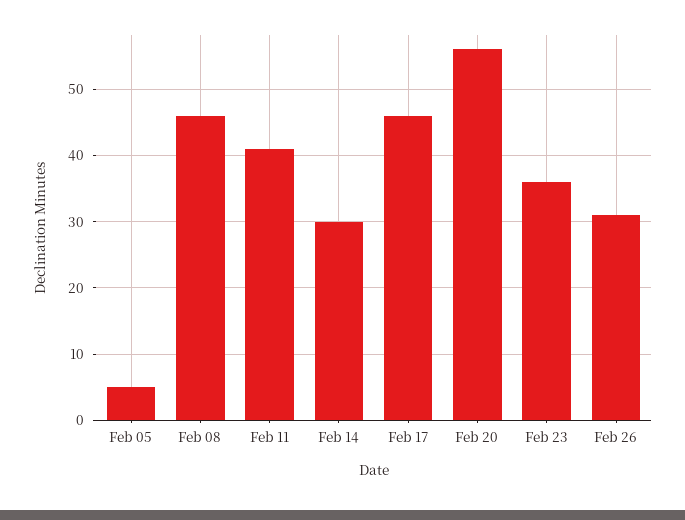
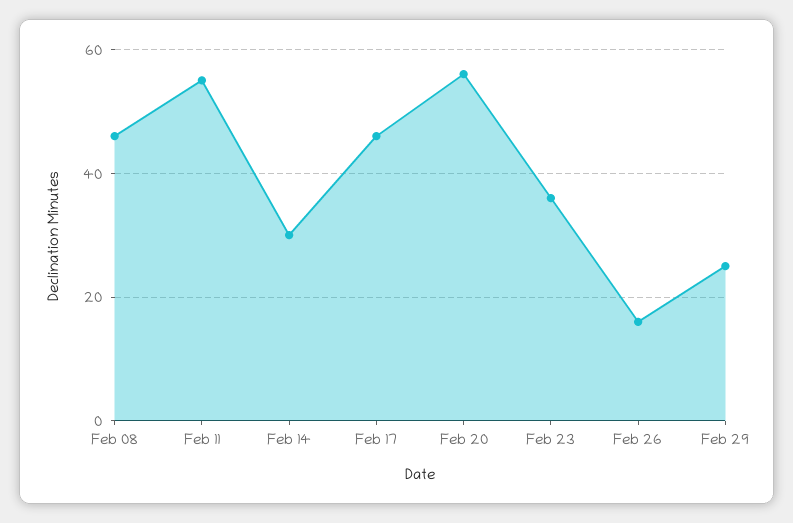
Feb 05: 5 -> none
Feb 11: 41 -> 55
Feb 26: 31 -> 15
Feb 29: none -> 25

